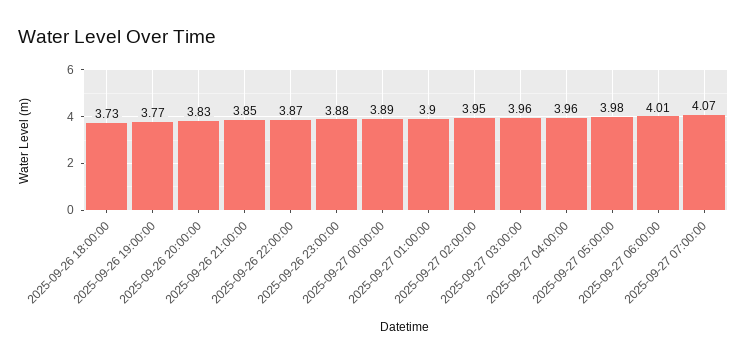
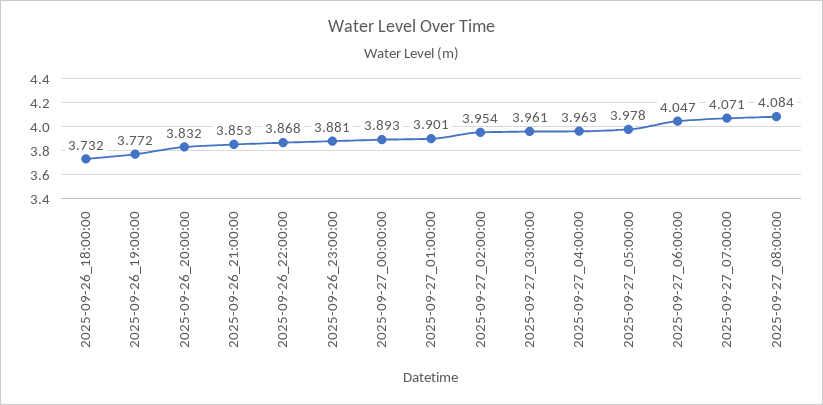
2025-09-27 06:00:00: 4.01 -> 4.047
2025-09-27_08:00:00: none -> 4.084

